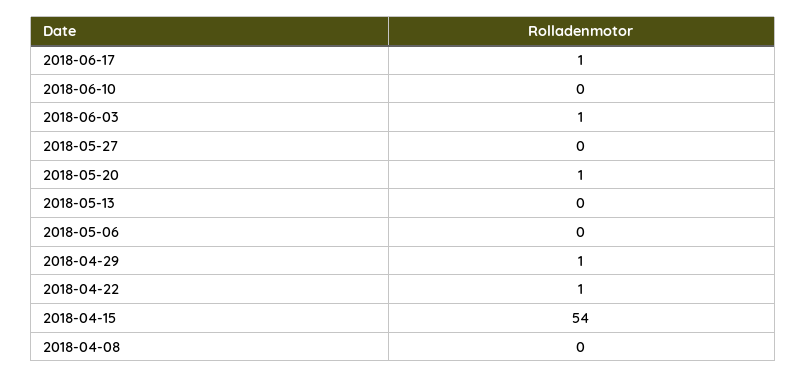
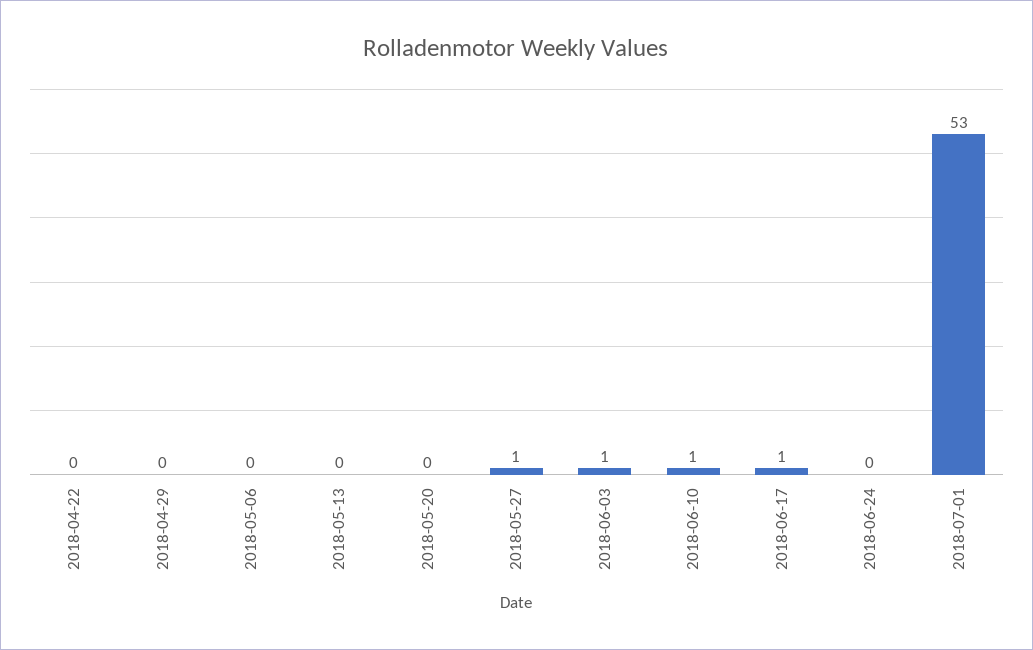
2018-06-10: 0 -> 1
2018-05-27: 0 -> 1
2018-05-20: 1 -> 0
2018-04-29: 1 -> 0
2018-04-22: 1 -> 0
2018-04-15: 54 -> none
2018-04-08: 0 -> none
2018-06-24: none -> 0
2018-07-01: none -> 53

